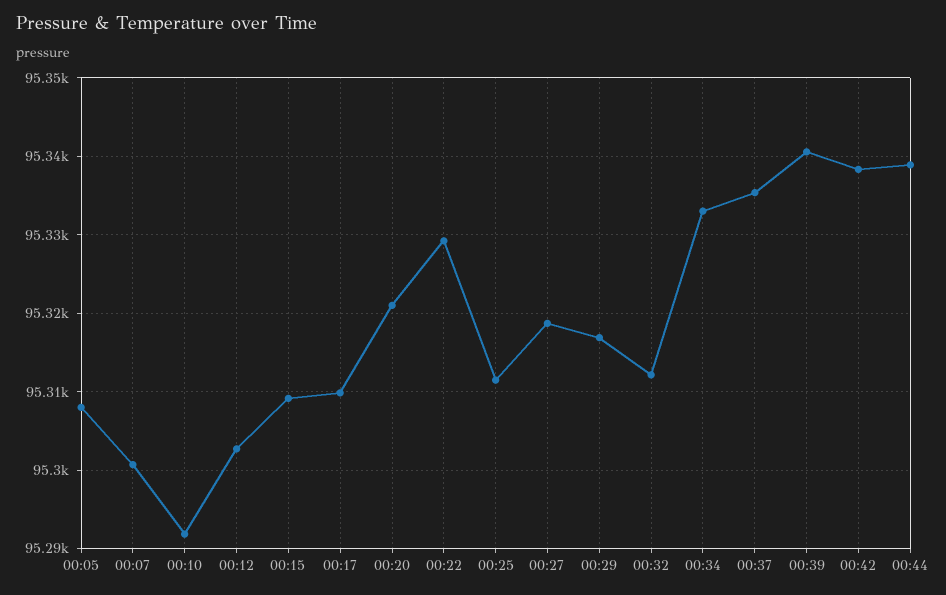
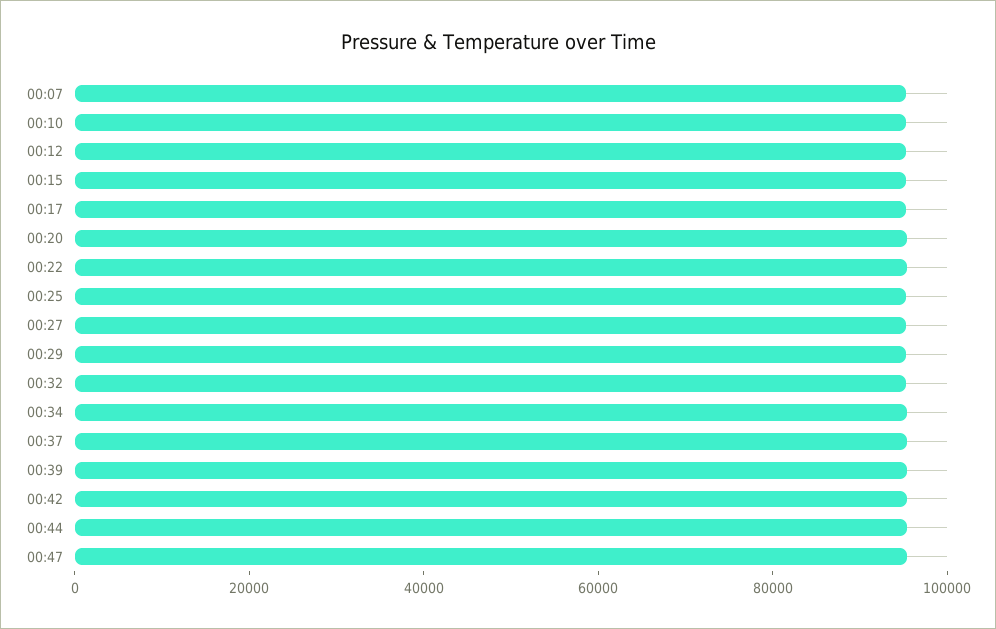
00:05: 95308 -> none
00:47: none -> 95000

